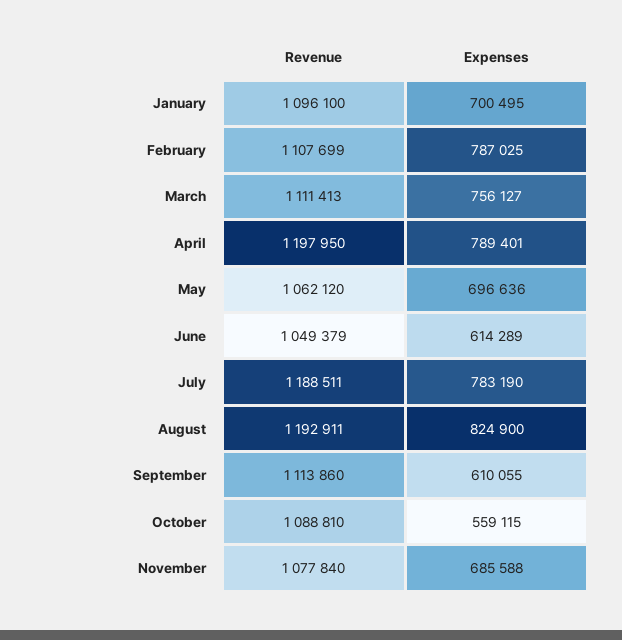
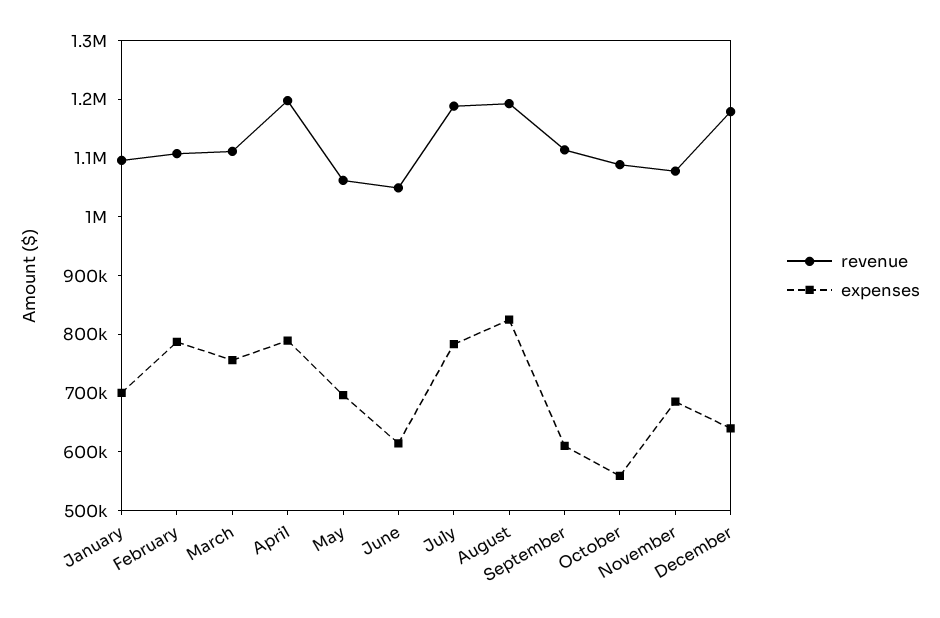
Revenue, December: none -> 1180000
Expenses, December: none -> 640000

